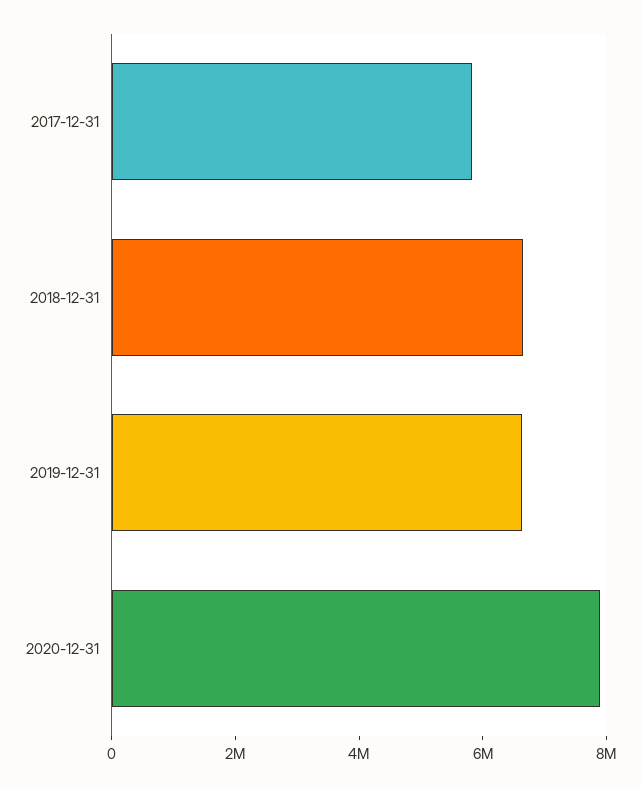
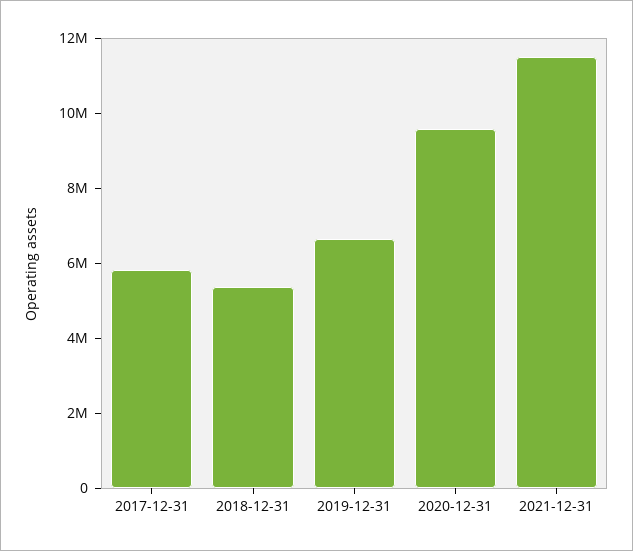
2018-12-31: 6500000 -> 5500000
2020-12-31: 8000000 -> 9500000
2021-12-31: none -> 11500000

